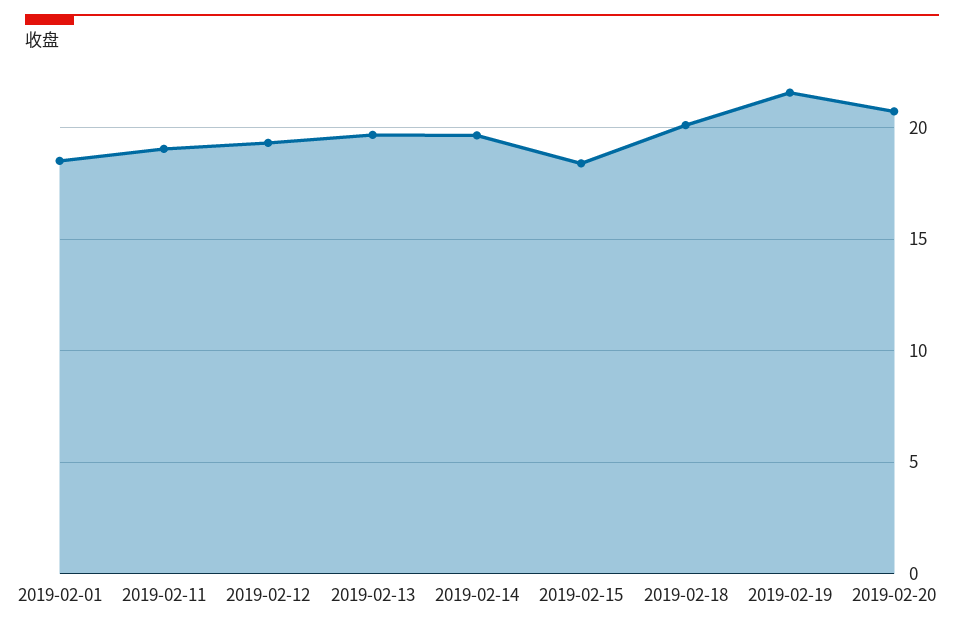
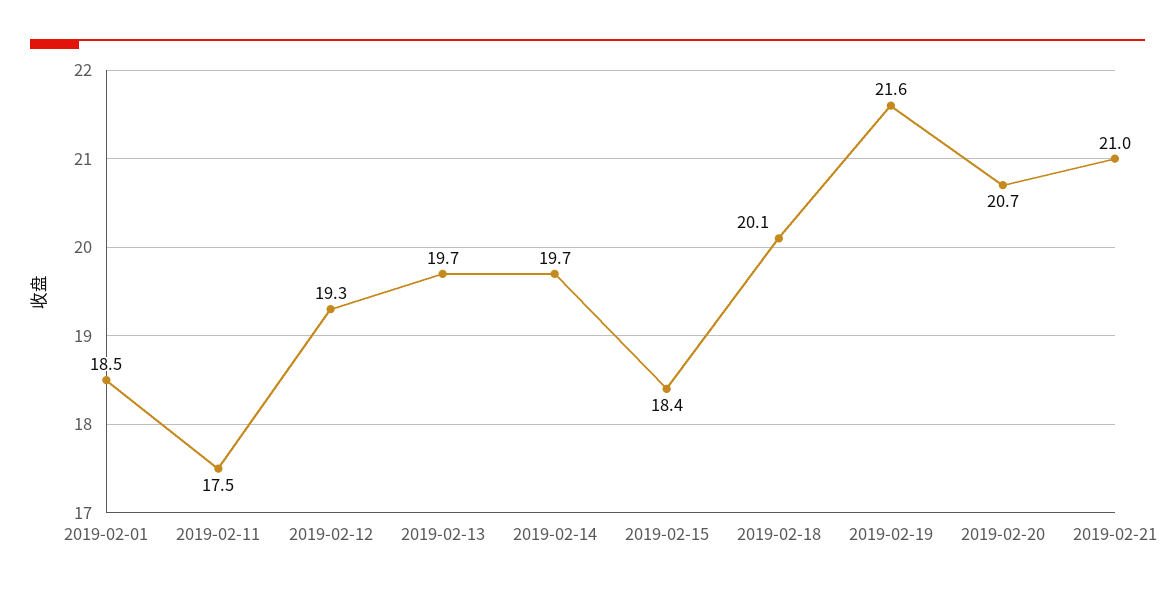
2019-02-11: 19 -> 17.5
2019-02-21: none -> 21

